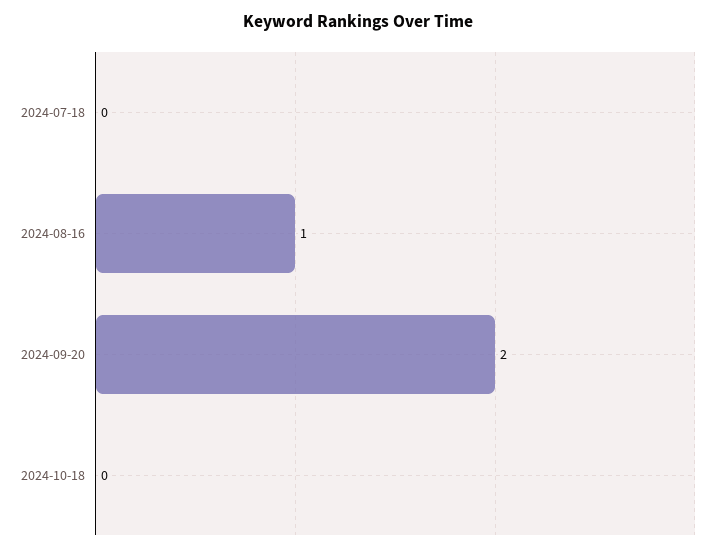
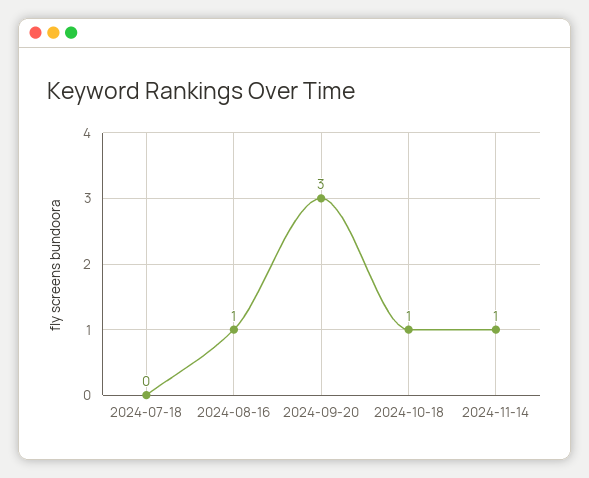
2024-09-20: 2 -> 3
2024-10-18: 0 -> 1
2024-11-14: none -> 1

